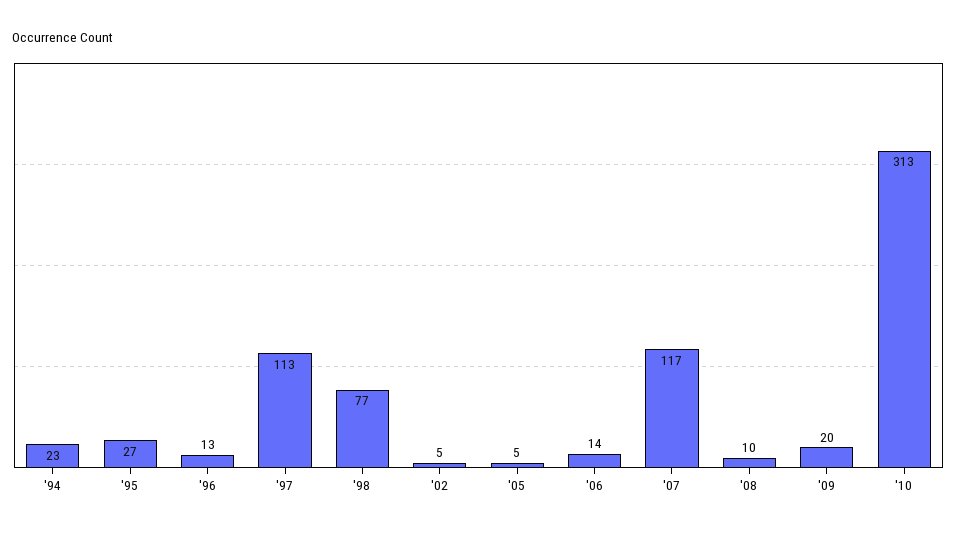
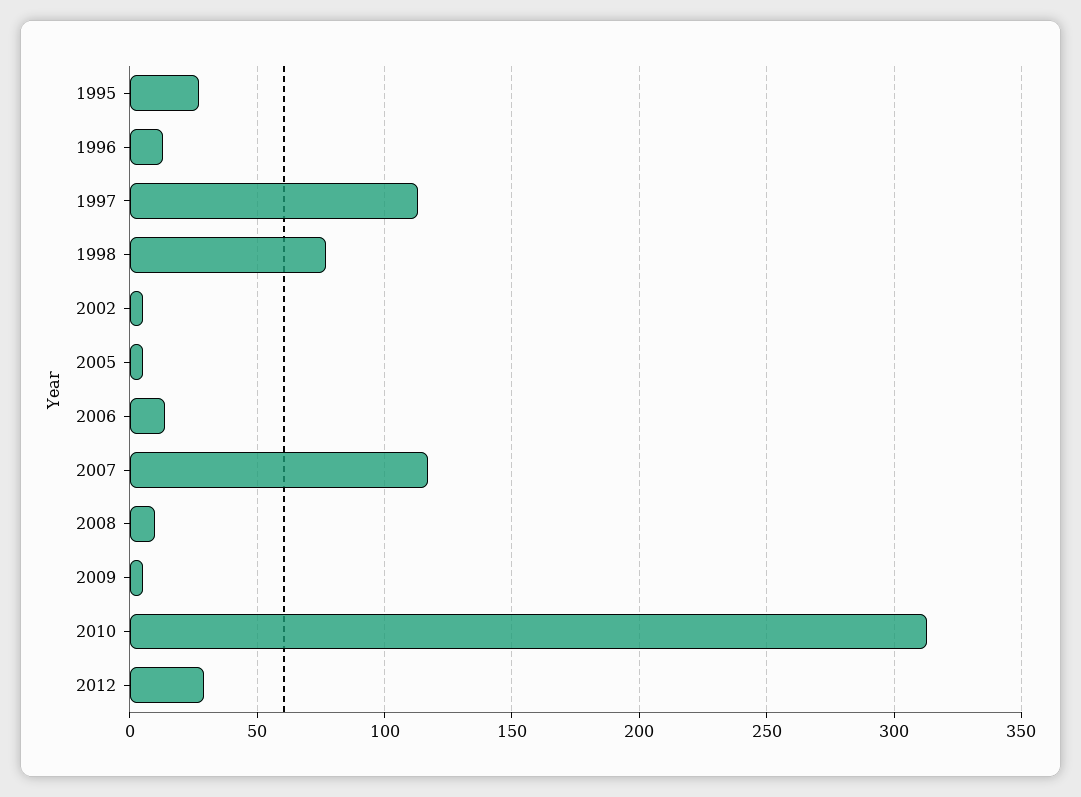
'94: 23 -> none
'09: 20 -> 5
2012: none -> 30

